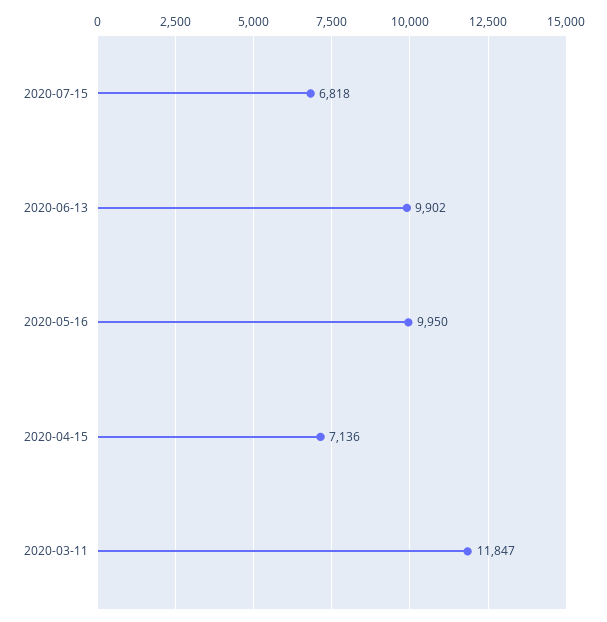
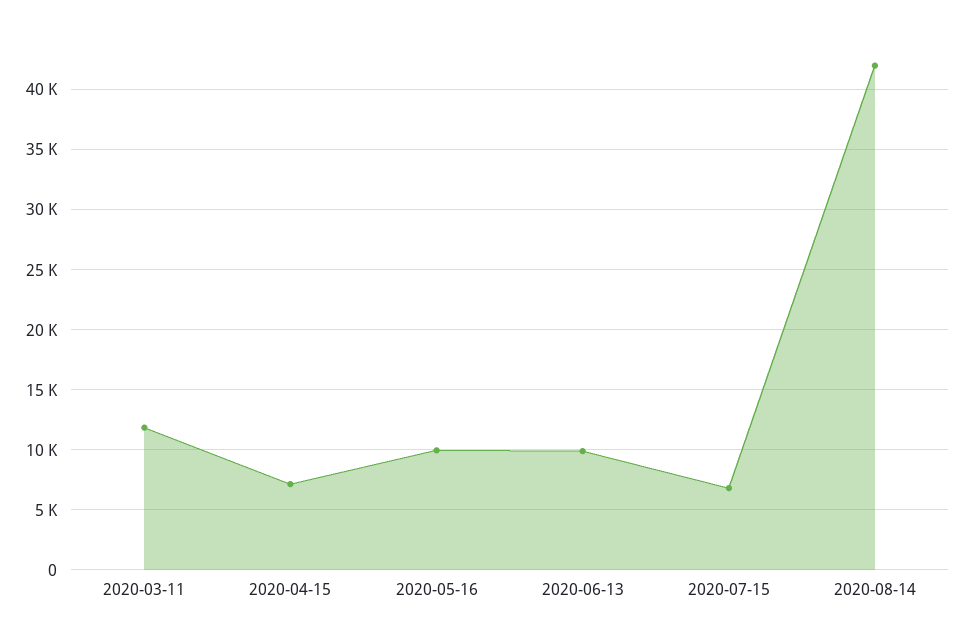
2020-08-14: none -> 42000

